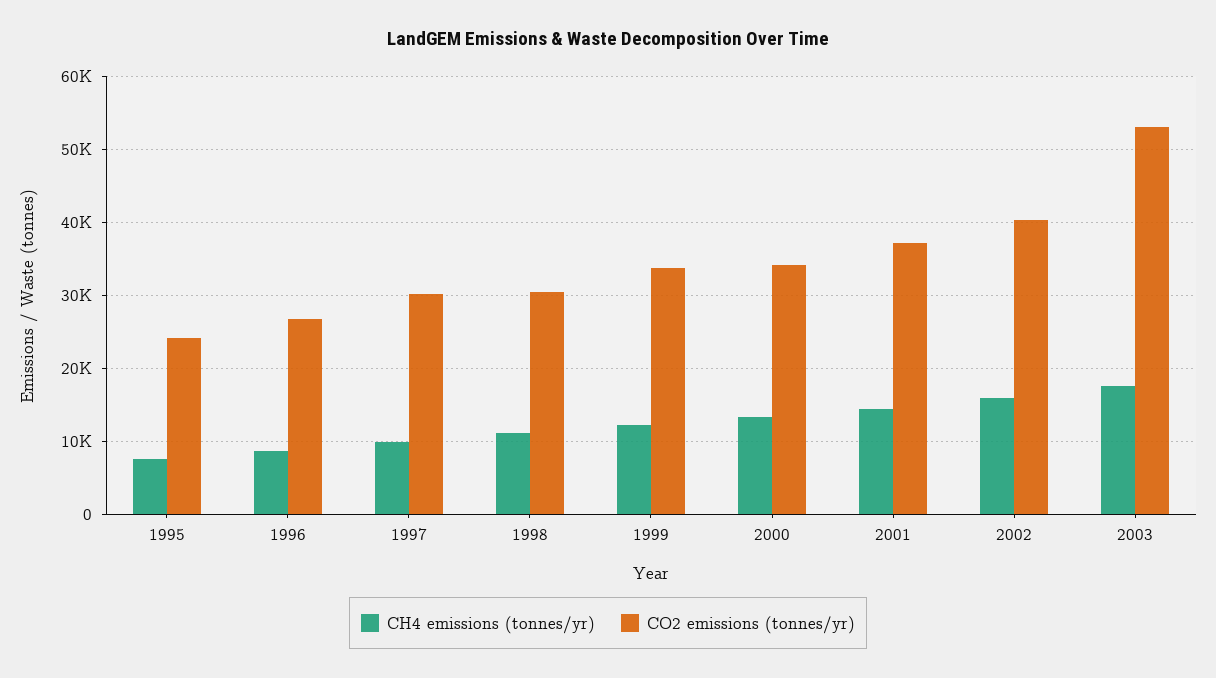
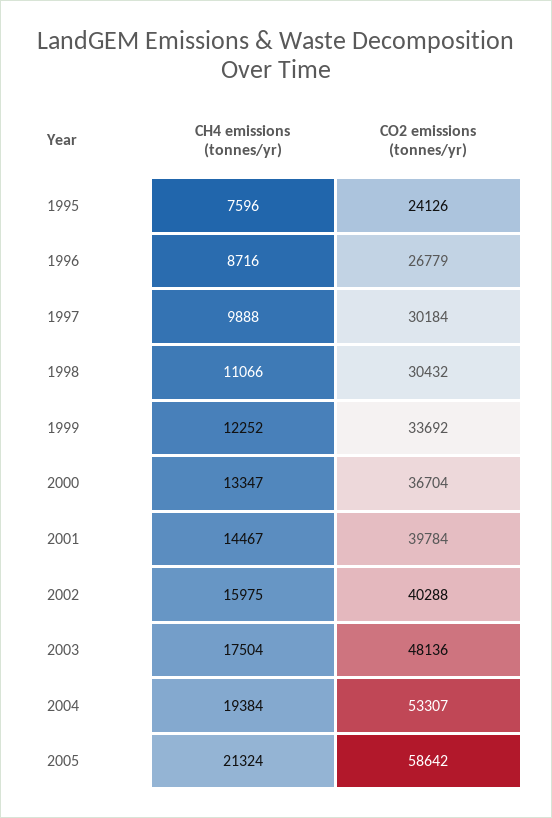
CO2 emissions (tonnes/yr), 2000: 34000 -> 36704
CO2 emissions (tonnes/yr), 2001: 37000 -> 39784
CO2 emissions (tonnes/yr), 2003: 53000 -> 48136
CH4 emissions (tonnes/yr), 2004: none -> 19384
CO2 emissions (tonnes/yr), 2004: none -> 53307
CH4 emissions (tonnes/yr), 2005: none -> 21324
CO2 emissions (tonnes/yr), 2005: none -> 58642

